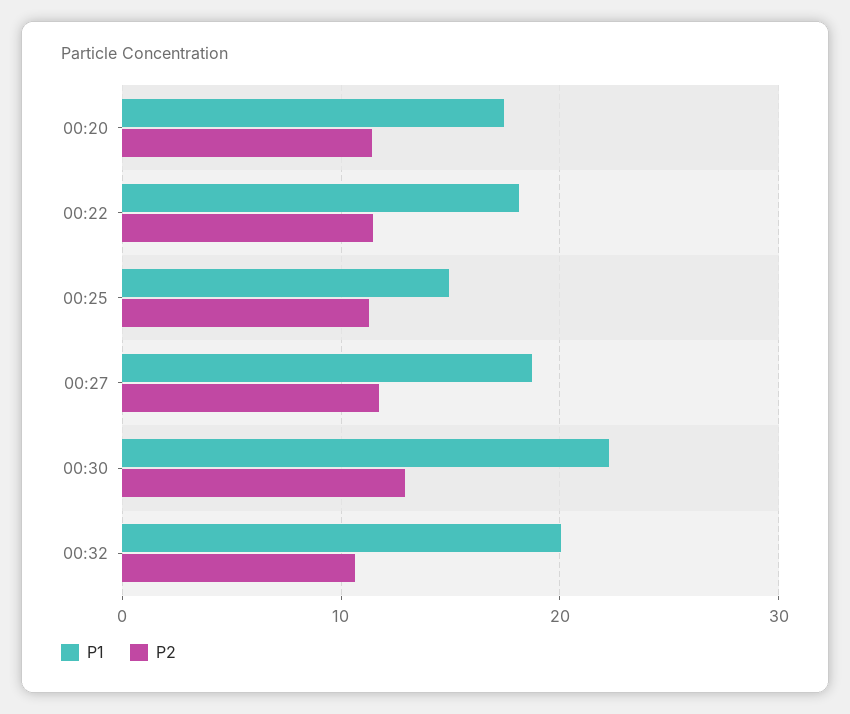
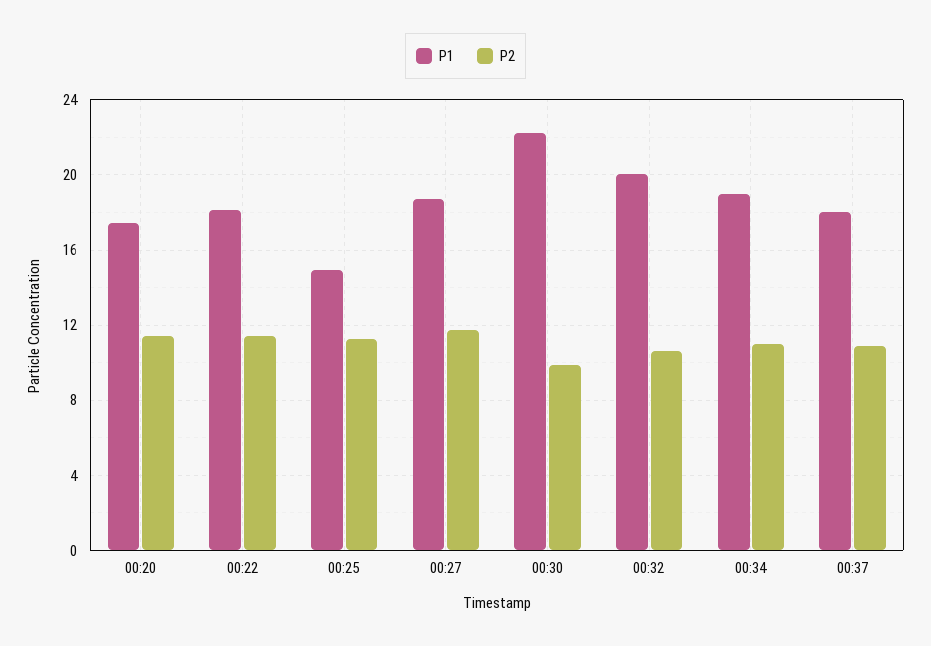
P2, 00:30: 13 -> 10
P1, 00:34: none -> 19
P2, 00:34: none -> 11
P1, 00:37: none -> 18
P2, 00:37: none -> 11

